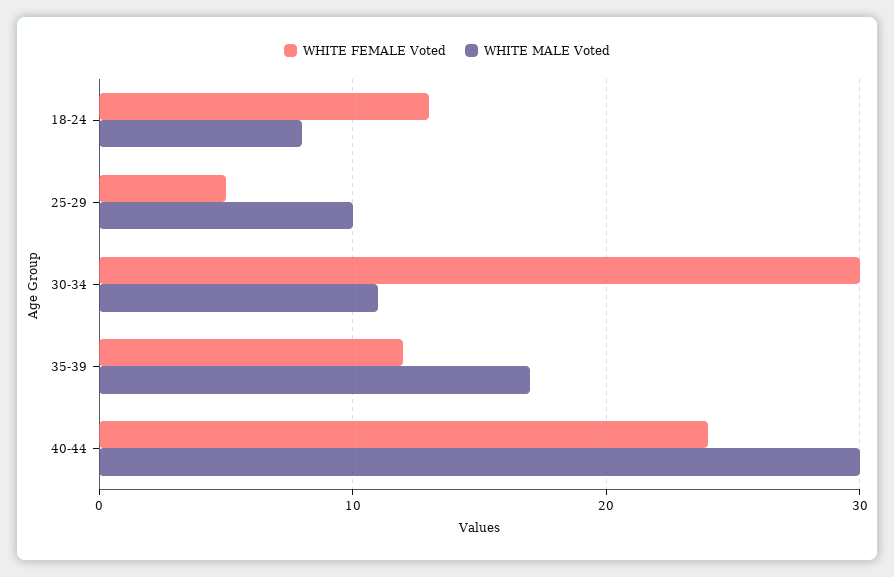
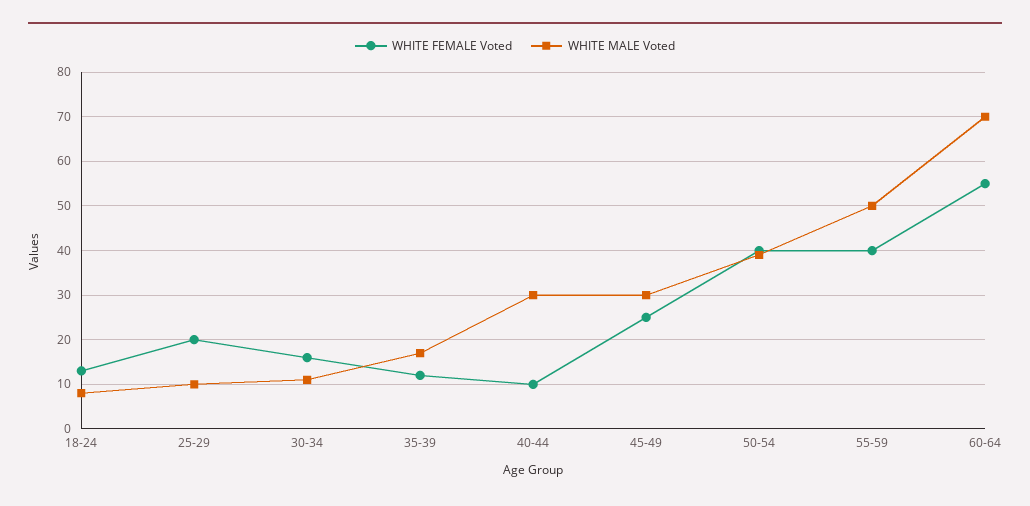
WHITE FEMALE Voted, 25-29: 5 -> 20
WHITE FEMALE Voted, 30-34: 30 -> 15
WHITE FEMALE Voted, 40-44: 24 -> 10
WHITE FEMALE Voted, 45-49: none -> 25
WHITE MALE Voted, 45-49: none -> 30
WHITE FEMALE Voted, 50-54: none -> 40
WHITE MALE Voted, 50-54: none -> 40
WHITE FEMALE Voted, 55-59: none -> 40
WHITE MALE Voted, 55-59: none -> 50
WHITE FEMALE Voted, 60-64: none -> 55
WHITE MALE Voted, 60-64: none -> 70

